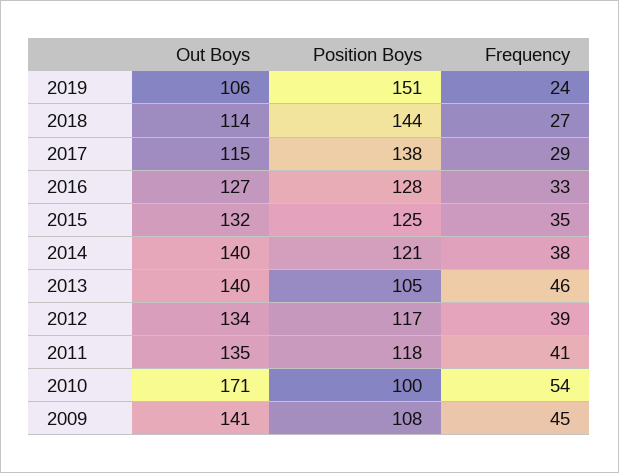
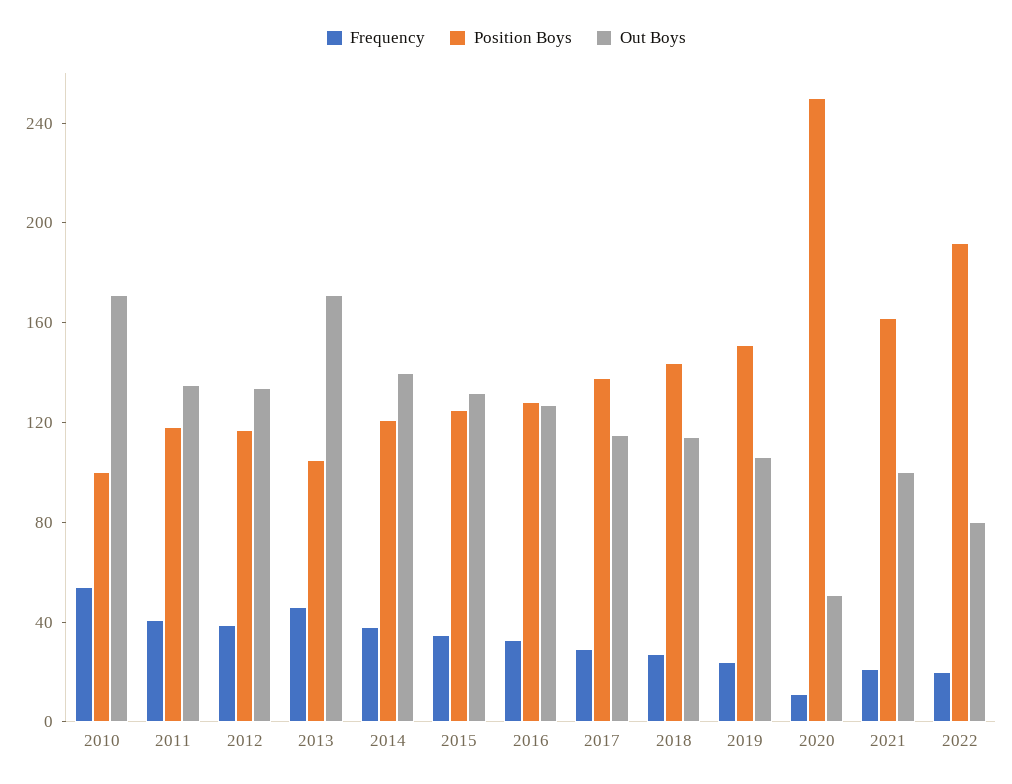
Out Boys, 2013: 140 -> 170
Out Boys, 2009: 141 -> none
Position Boys, 2009: 108 -> none
Frequency, 2009: 45 -> none
Frequency, 2020: none -> 10
Position Boys, 2020: none -> 250
Out Boys, 2020: none -> 50
Frequency, 2021: none -> 20
Position Boys, 2021: none -> 160
Out Boys, 2021: none -> 100
Frequency, 2022: none -> 20
Position Boys, 2022: none -> 190
Out Boys, 2022: none -> 80

